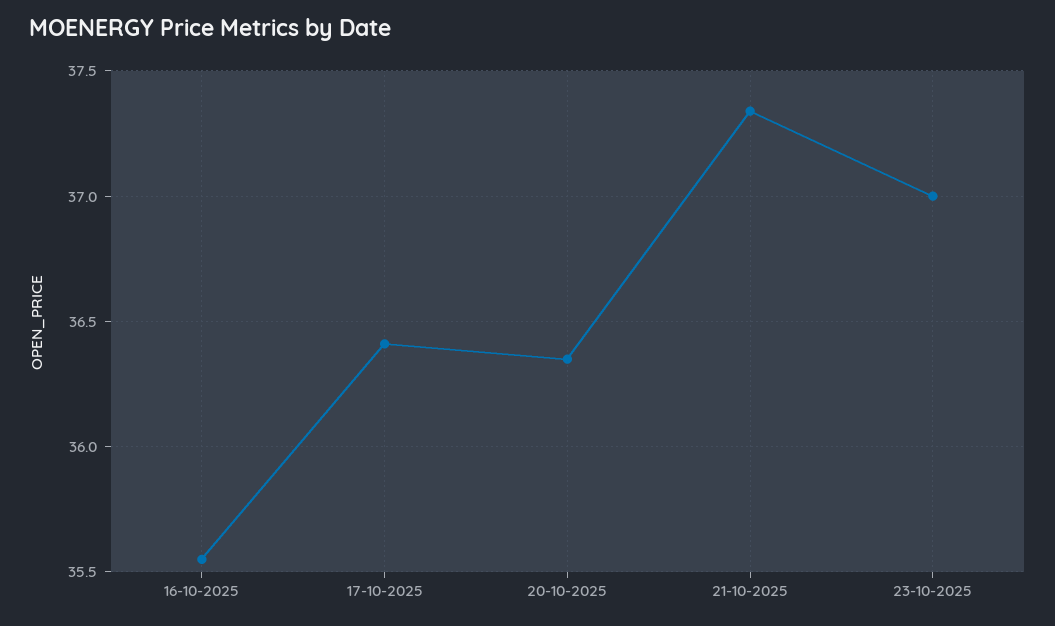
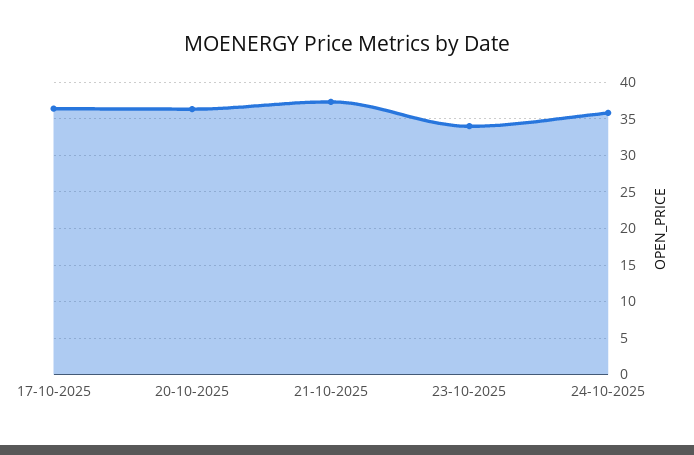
16-10-2025: 35.55 -> none
23-10-2025: 37 -> 34
24-10-2025: none -> 36

